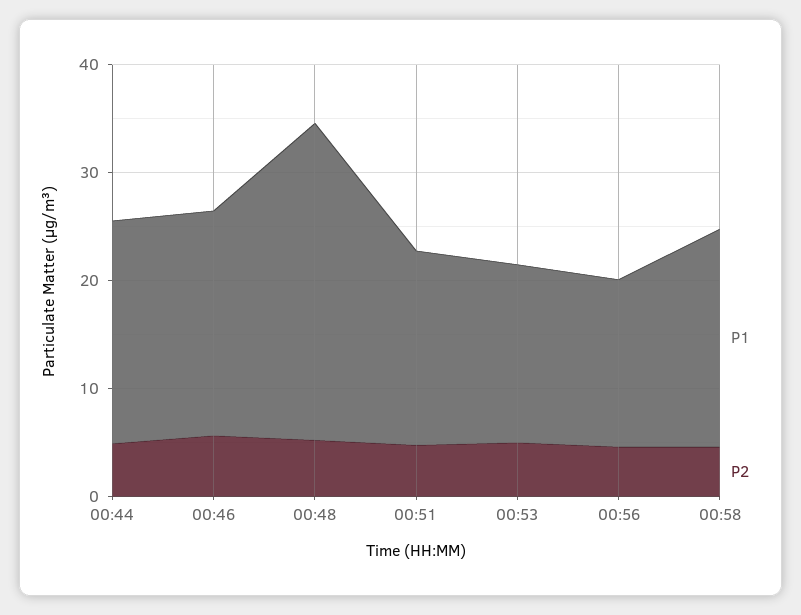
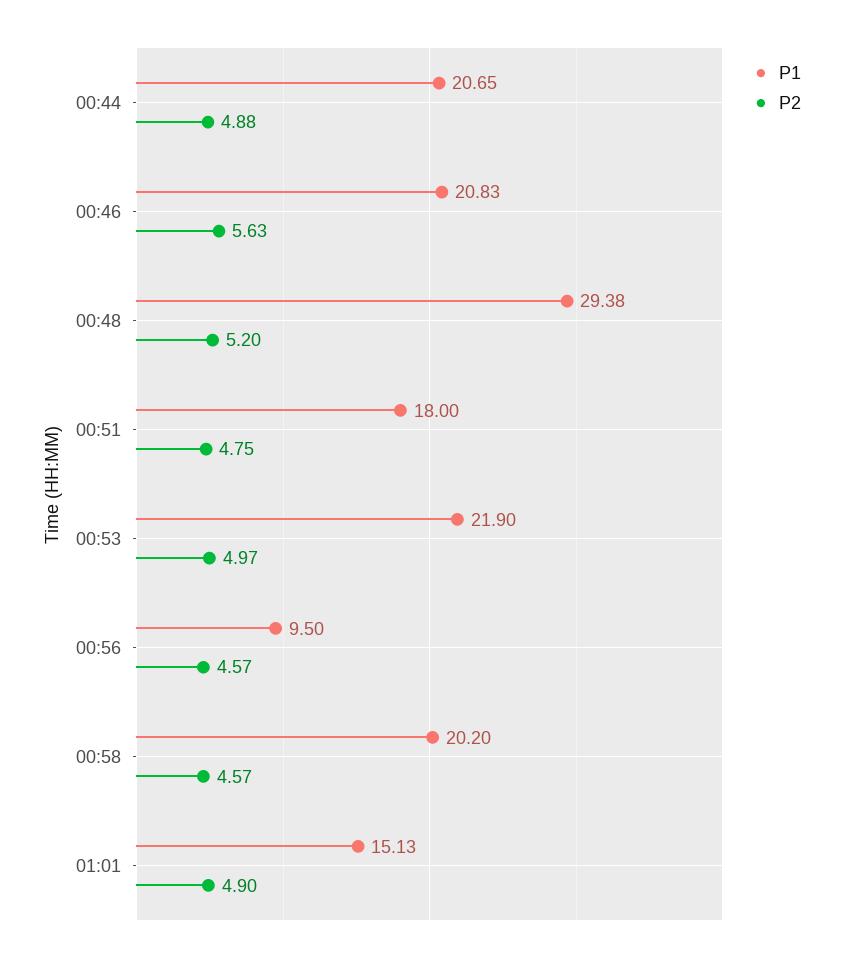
P1, 00:53: 16 -> 21.9
P1, 00:56: 16 -> 9.5
P1, 01:01: none -> 15.13
P2, 01:01: none -> 4.9

